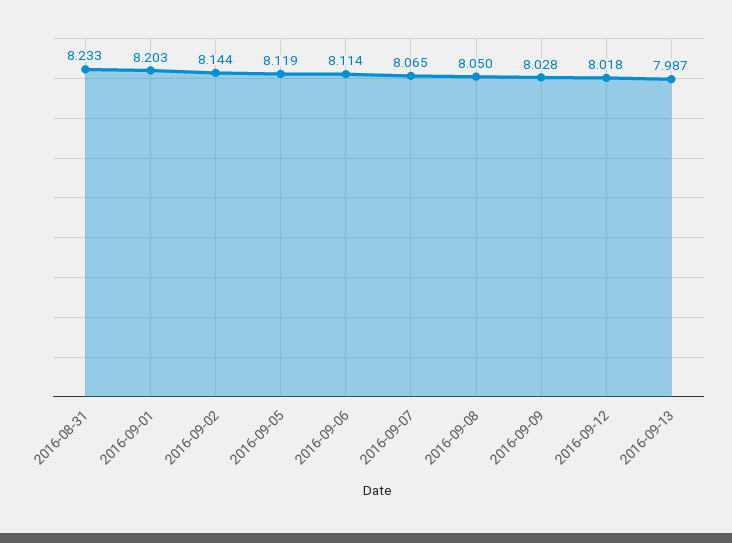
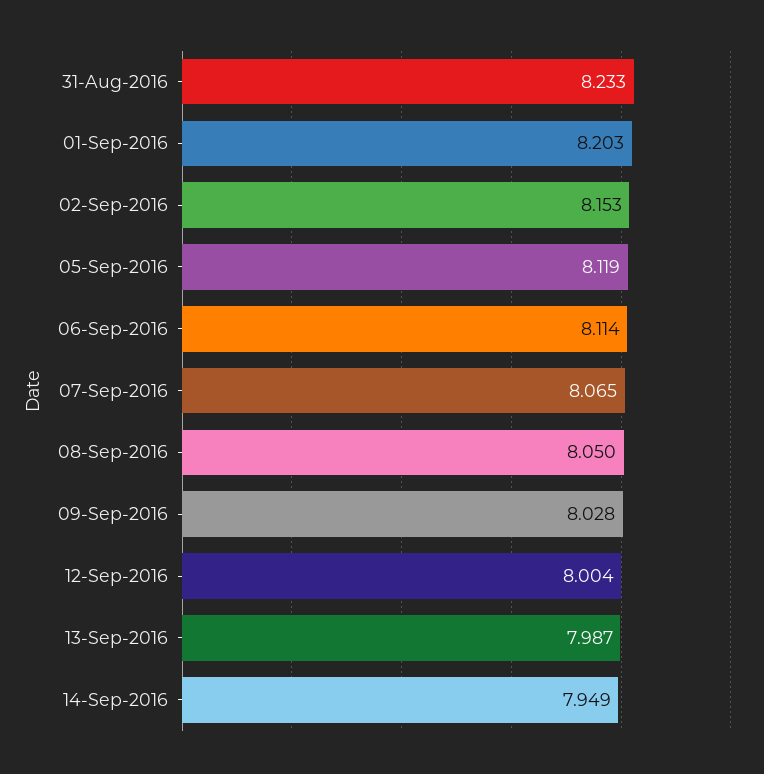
2016-09-02: 8.144 -> 8.153
2016-09-12: 8.018 -> 8.004
14-Sep-2016: none -> 7.949

